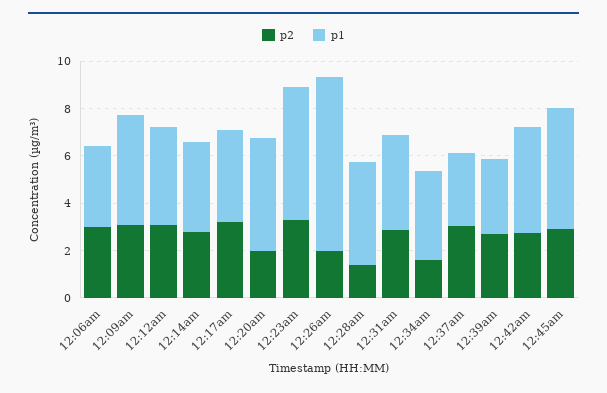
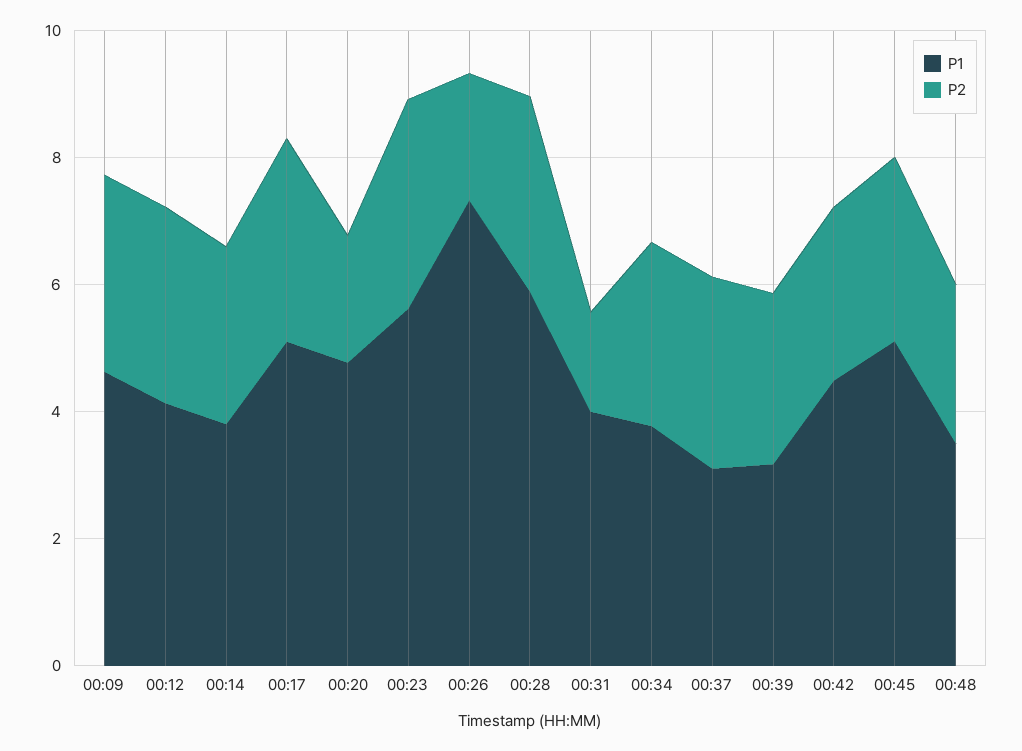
p2, 12:06am: 3 -> none
p1, 12:06am: 3.5 -> none
p1, 12:17am: 4 -> 5
p2, 12:28am: 1.5 -> 3
p1, 12:28am: 4.5 -> 6
p2, 12:31am: 3 -> 1.5
p2, 12:34am: 1.5 -> 3
p1, 00:48: none -> 3.5
p2, 00:48: none -> 2.5

